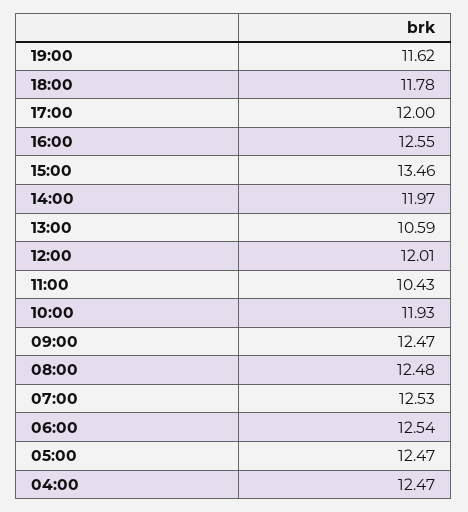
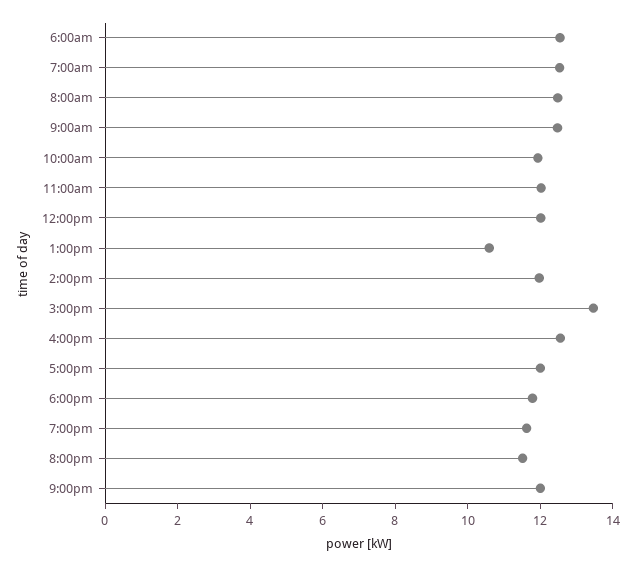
11:00: 10.43 -> 12
05:00: 12.47 -> none
04:00: 12.47 -> none
8:00pm: none -> 11.5
9:00pm: none -> 12

